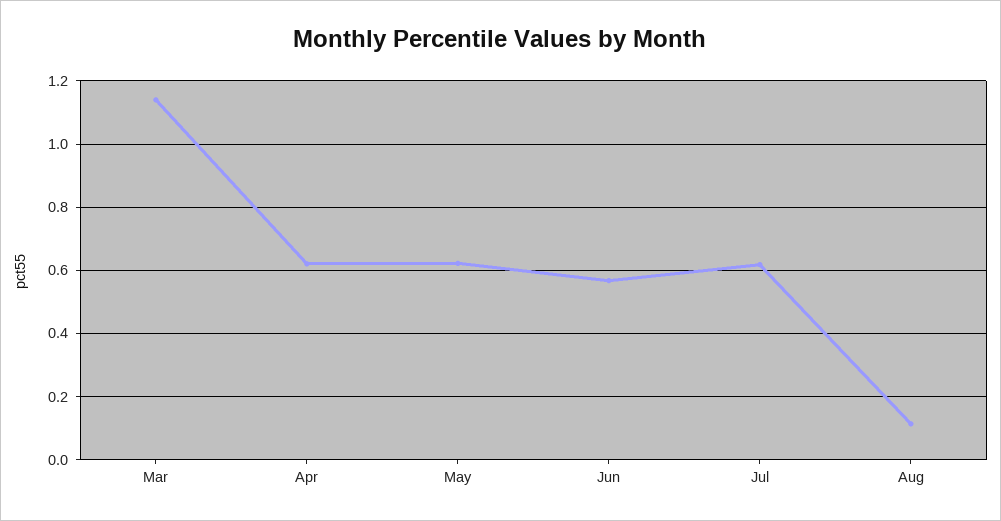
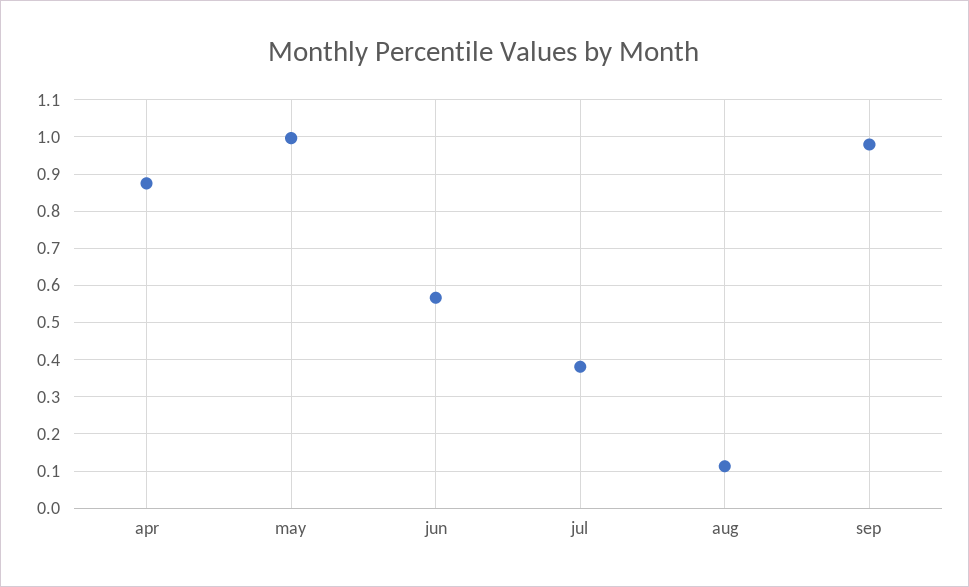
Mar: 1.14 -> none
Apr: 0.62 -> 0.88
May: 0.62 -> 1
Jul: 0.62 -> 0.38
sep: none -> 0.98

